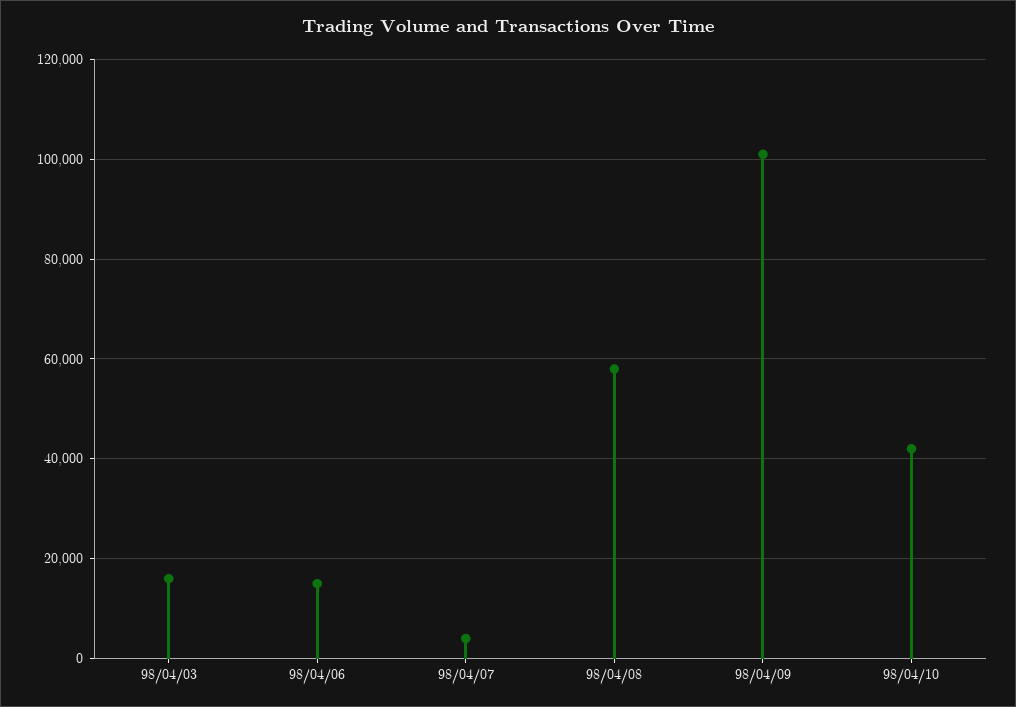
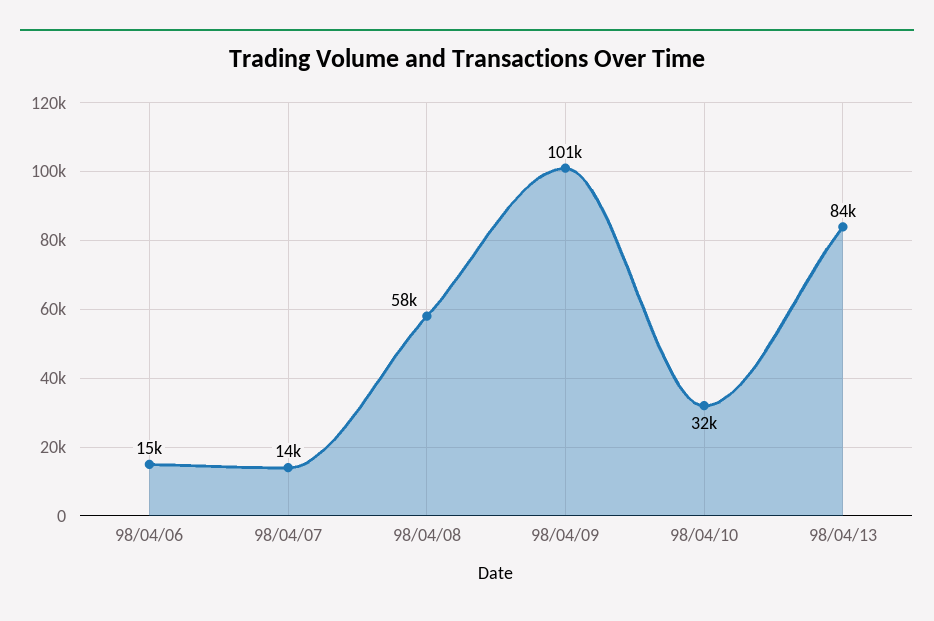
98/04/03: 16000 -> none
98/04/07: 4000 -> 14000
98/04/10: 42000 -> 32000
98/04/13: none -> 84000

